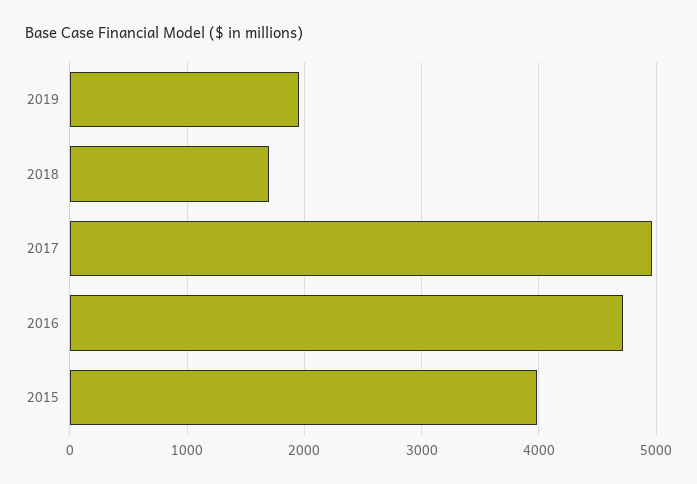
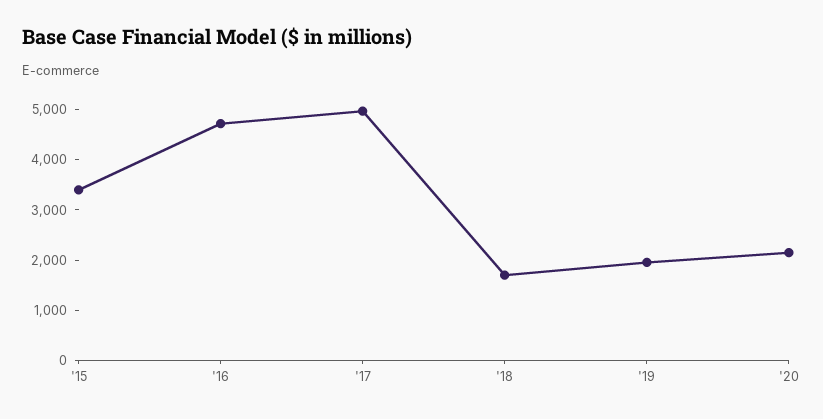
2015: 4000 -> 3400
'20: none -> 2200

